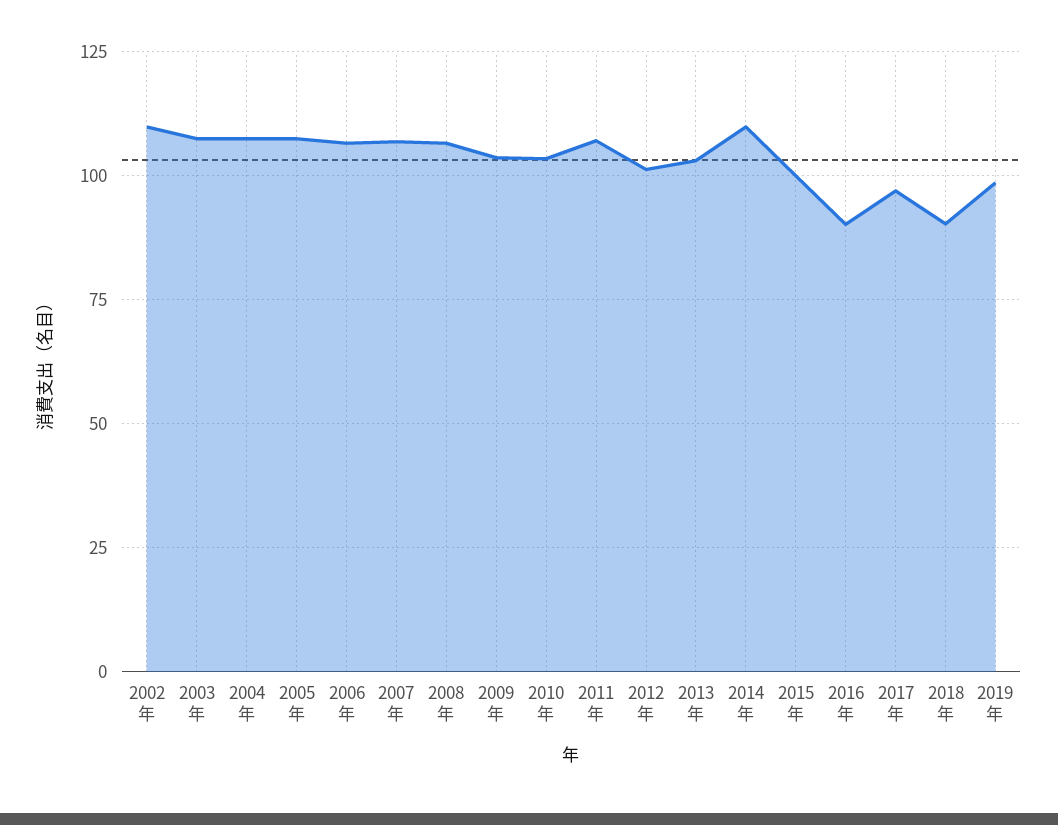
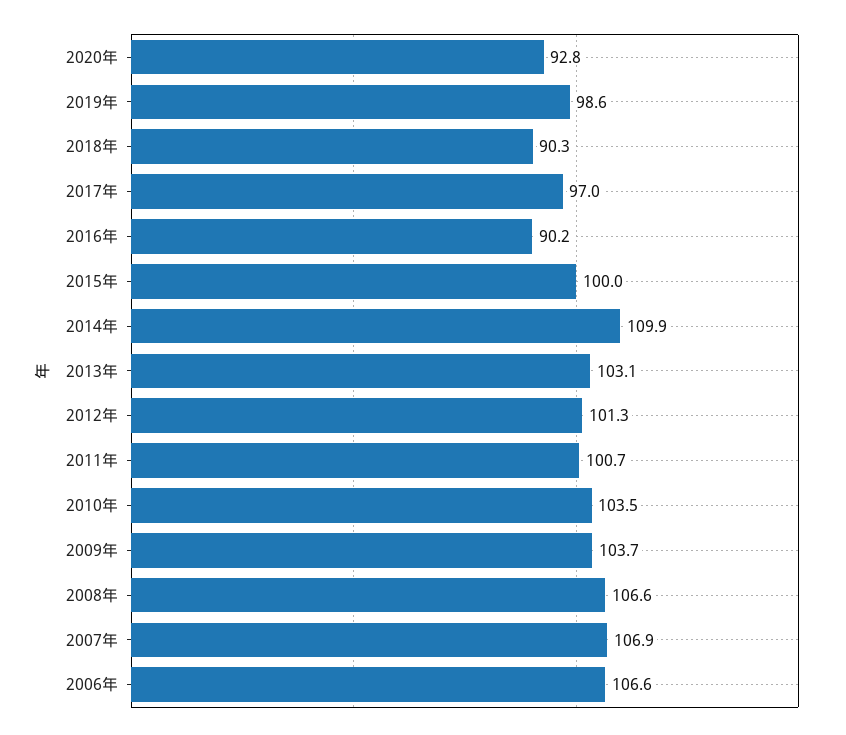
2002年: 110 -> none
2003年: 107.5 -> none
2004年: 107.5 -> none
2005年: 107.5 -> none
2011年: 107.5 -> 100.7
2020年: none -> 92.8

